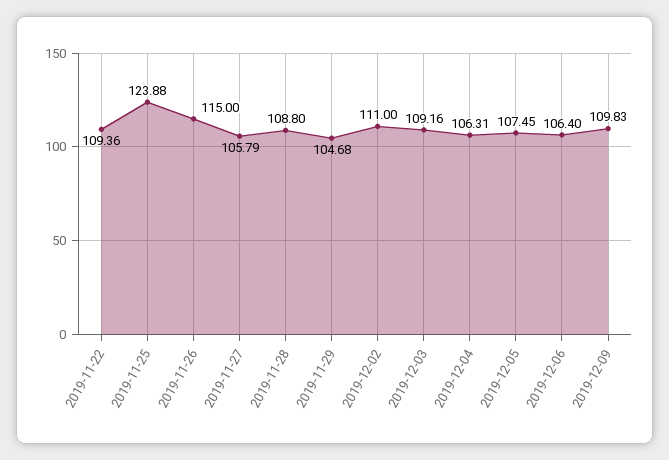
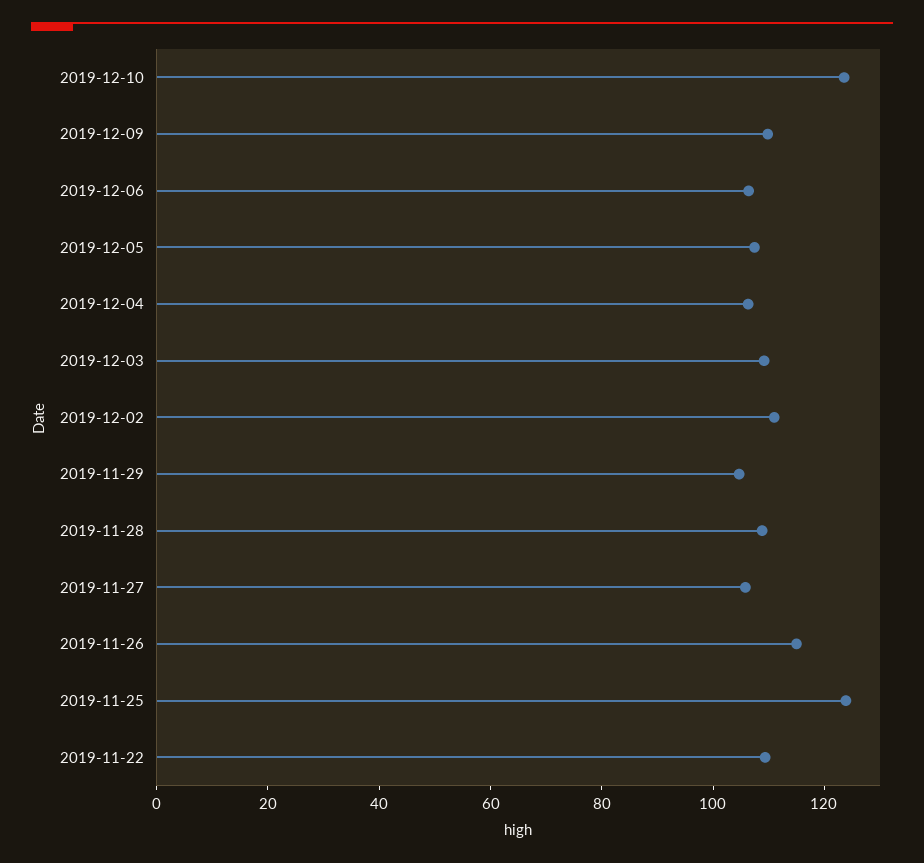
2019-12-10: none -> 125

